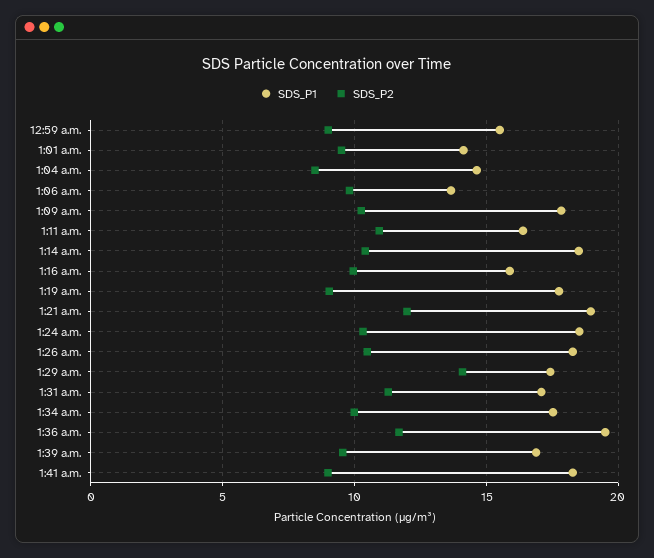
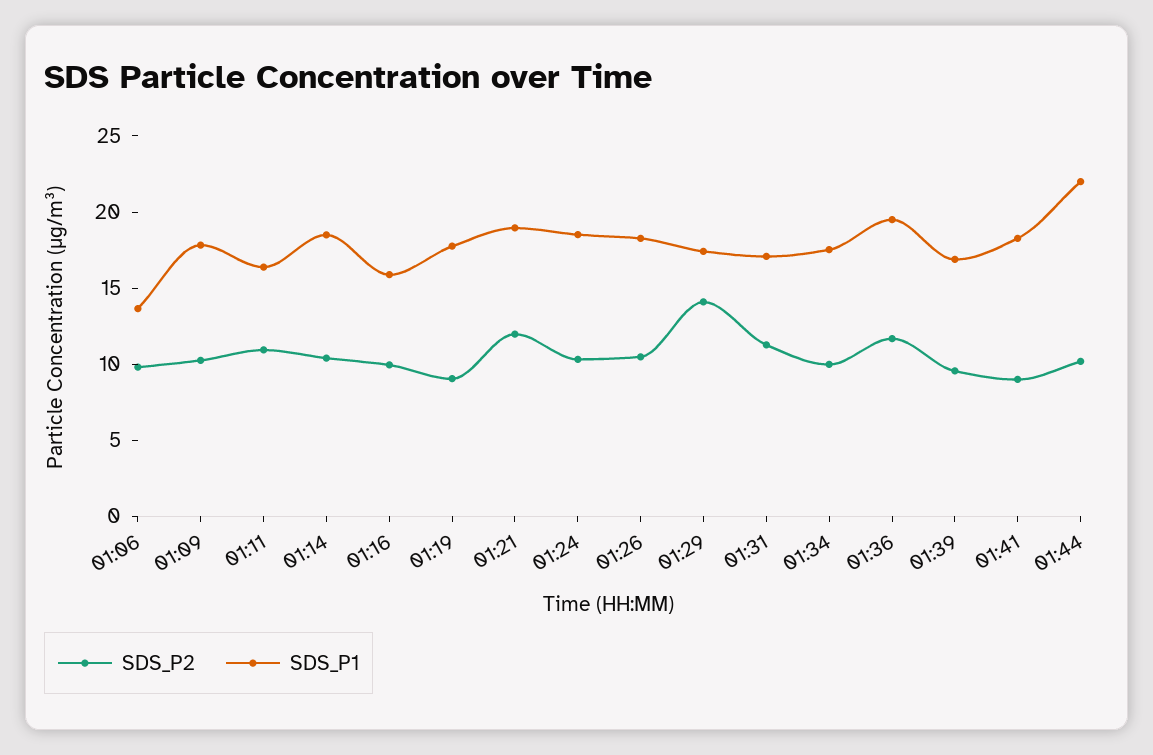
SDS_P1, 12:59 a.m.: 15.5 -> none
SDS_P2, 12:59 a.m.: 9 -> none
SDS_P1, 1:01 a.m.: 14 -> none
SDS_P2, 1:01 a.m.: 9.5 -> none
SDS_P1, 1:04 a.m.: 14.5 -> none
SDS_P2, 1:04 a.m.: 8.5 -> none
SDS_P2, 01:44: none -> 10
SDS_P1, 01:44: none -> 22

